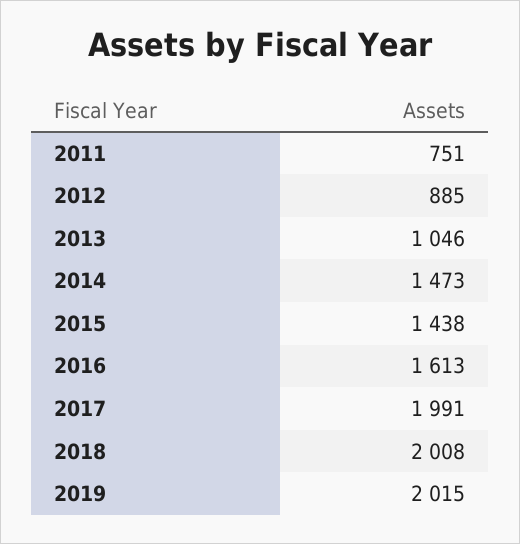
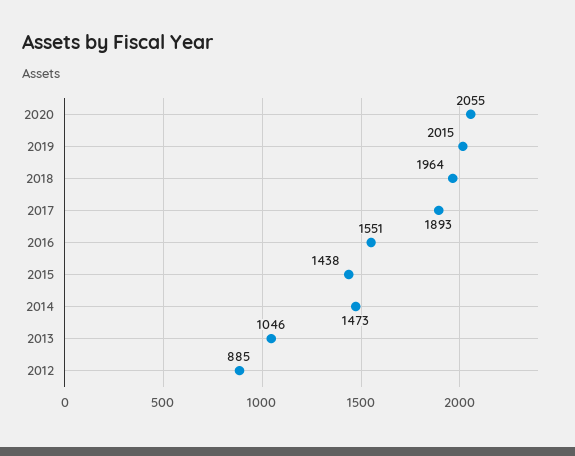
2011: 751 -> none
2016: 1613 -> 1551
2017: 1991 -> 1893
2018: 2008 -> 1964
2020: none -> 2055

